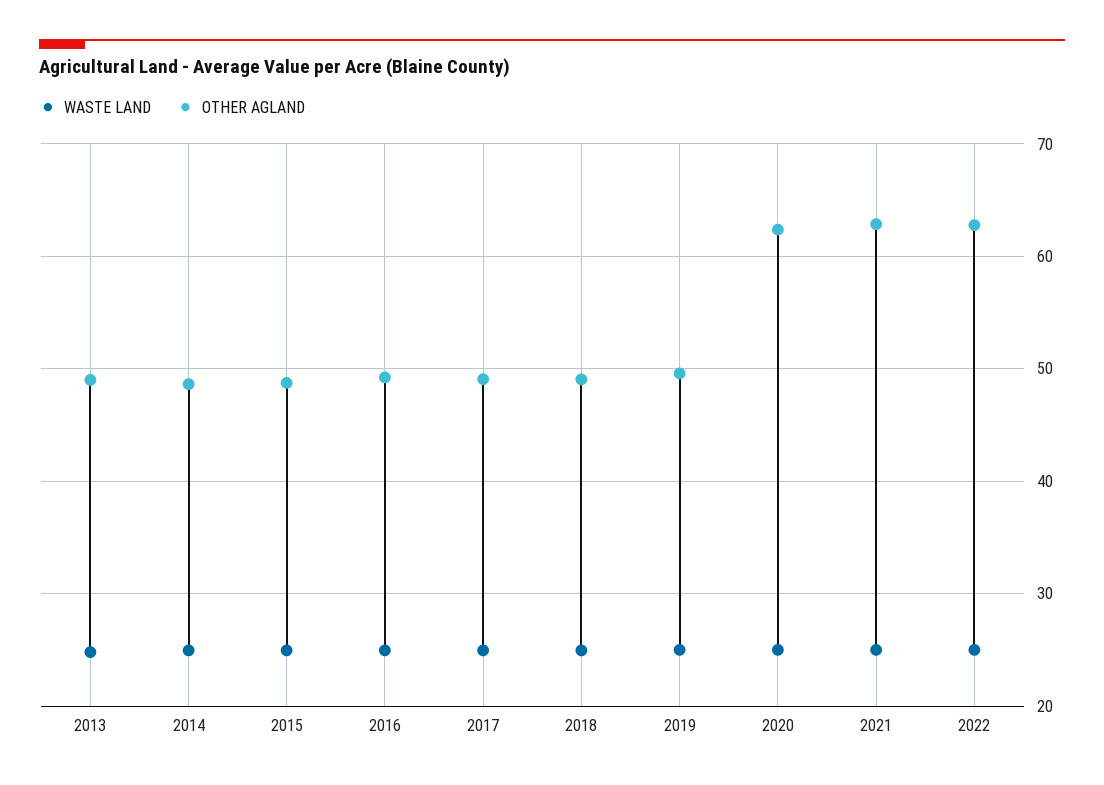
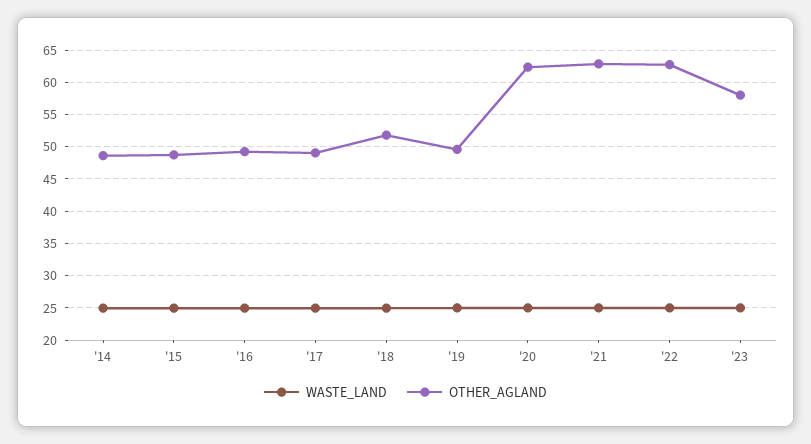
WASTE LAND, 2013: 25 -> none
OTHER AGLAND, 2013: 49 -> none
OTHER AGLAND, 2018: 49 -> 52
WASTE LAND, '23: none -> 25
OTHER AGLAND, '23: none -> 58

